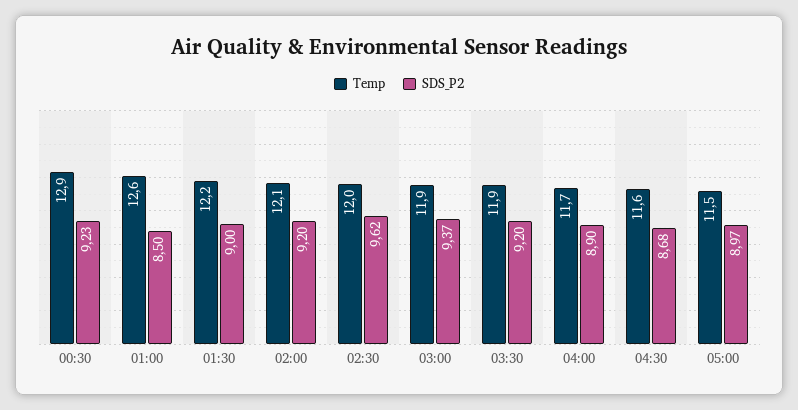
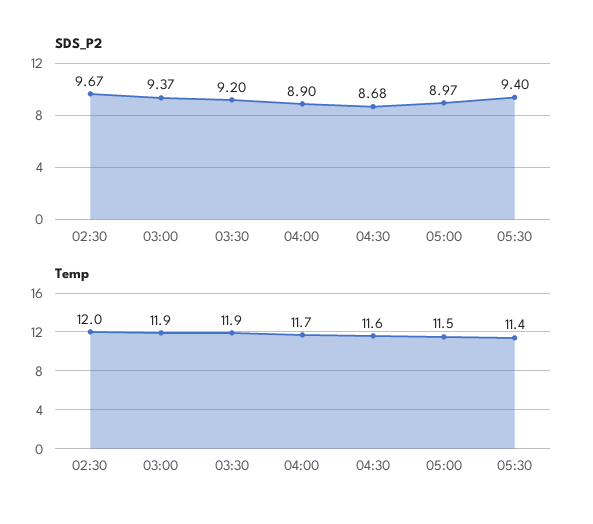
Temp, 00:30: 12.9 -> none
SDS_P2, 00:30: 9.23 -> none
Temp, 01:00: 12.6 -> none
SDS_P2, 01:00: 8.5 -> none
Temp, 01:30: 12.2 -> none
SDS_P2, 01:30: 9 -> none
Temp, 02:00: 12.1 -> none
SDS_P2, 02:00: 9.2 -> none
SDS_P2, 02:30: 9.62 -> 9.67
SDS_P2, 05:30: none -> 9.4
Temp, 05:30: none -> 11.4

